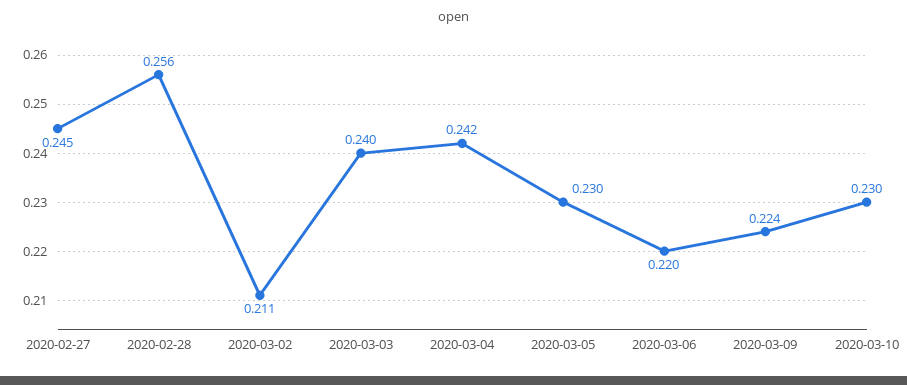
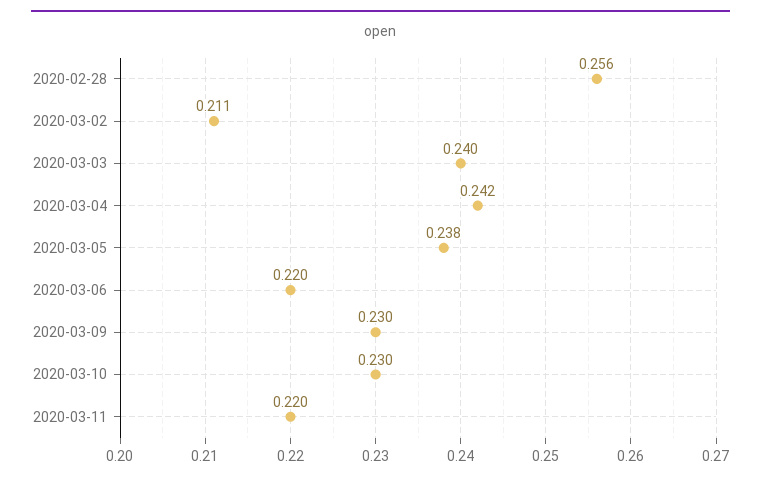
2020-02-27: 0.245 -> none
2020-03-05: 0.23 -> 0.238
2020-03-09: 0.224 -> 0.23
2020-03-11: none -> 0.22

